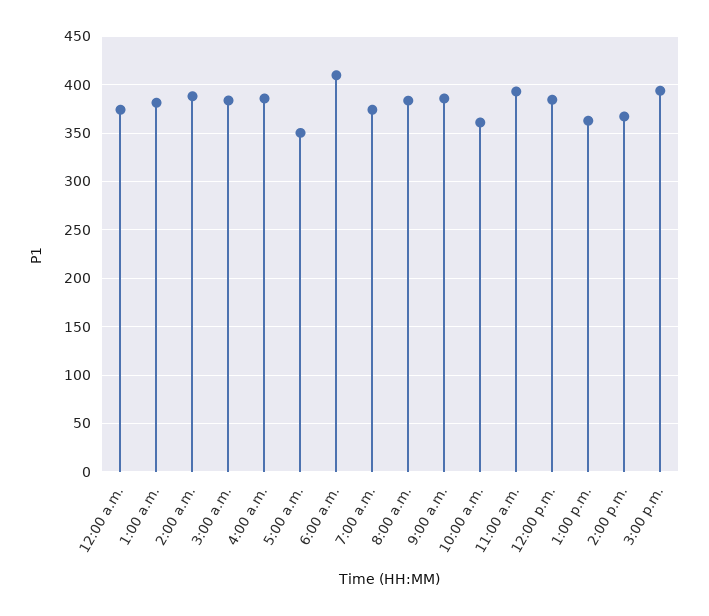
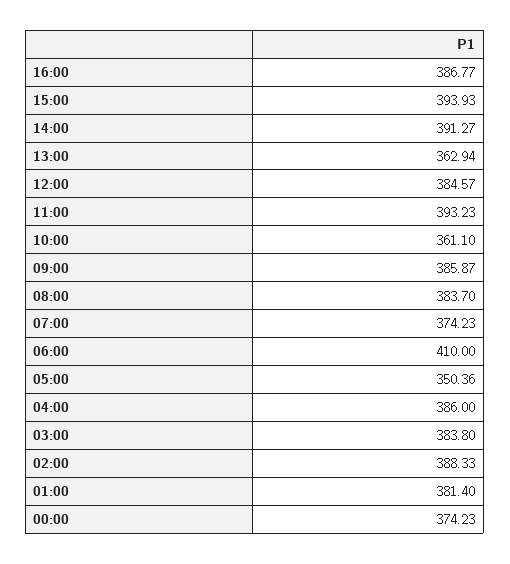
2:00 p.m.: 370 -> 391.27
16:00: none -> 386.77

